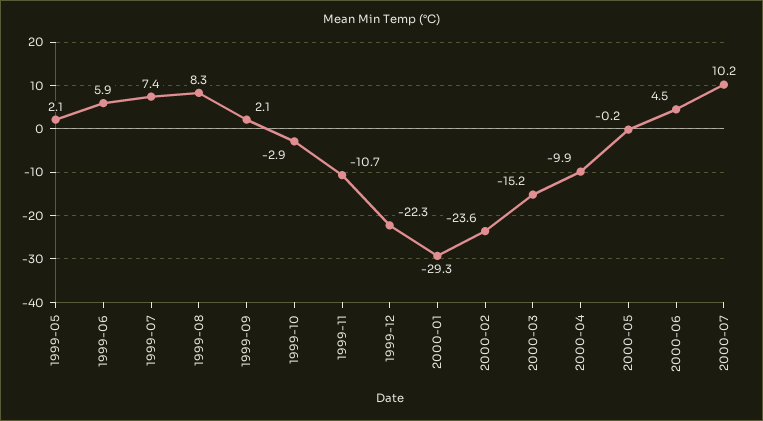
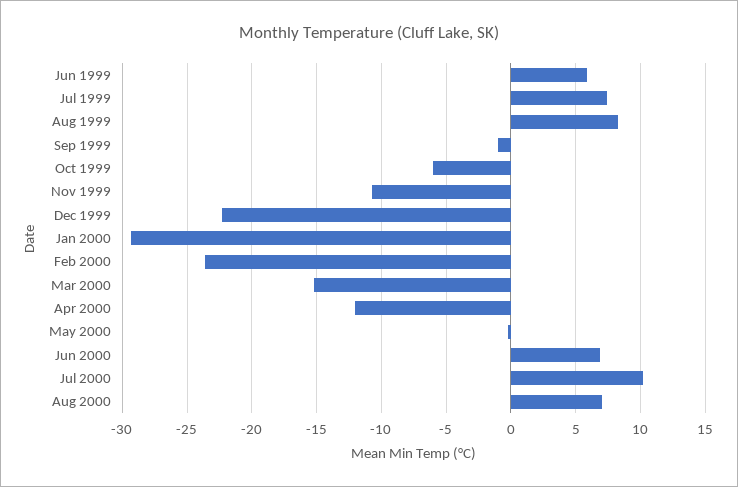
1999-05: 2.1 -> none
1999-09: 2.1 -> -1
1999-10: -2.9 -> -6
2000-04: -9.9 -> -12
2000-06: 4.5 -> 7
Aug 2000: none -> 7

